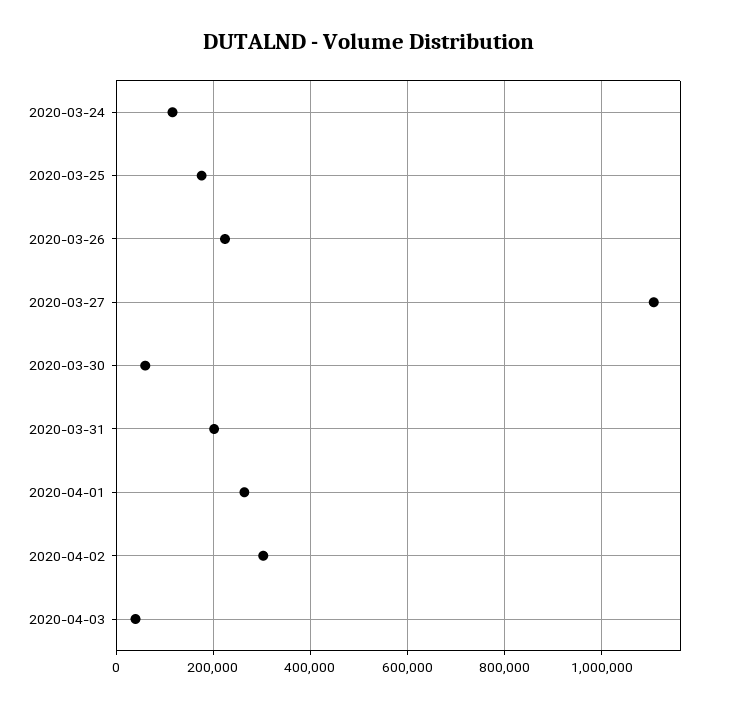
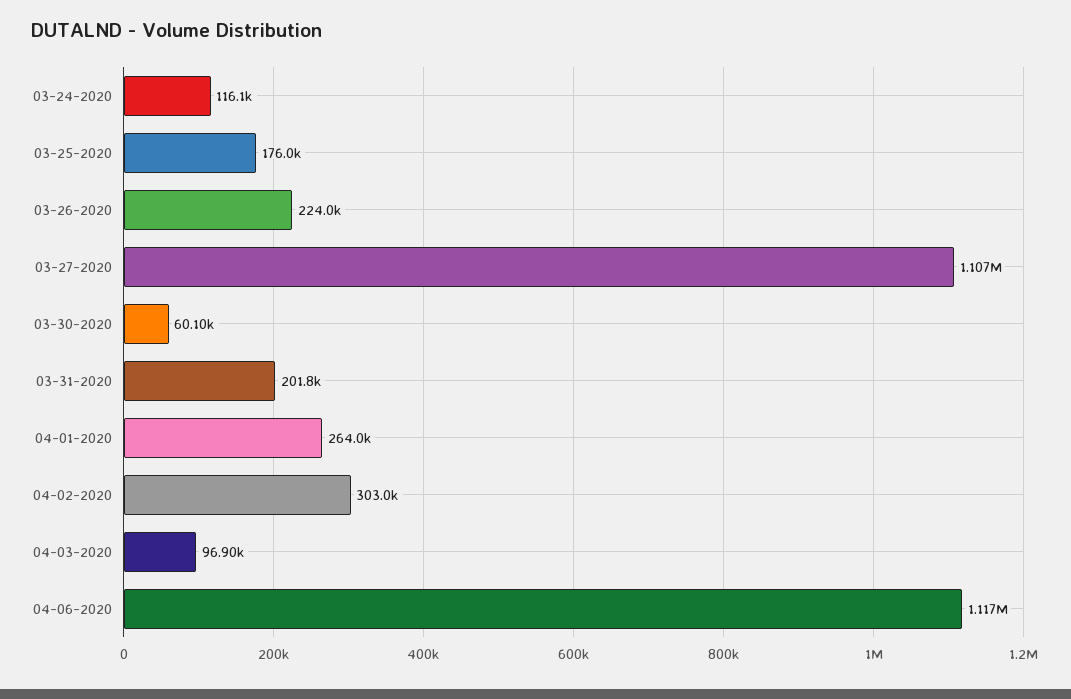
2020-04-03: 40000 -> 96900
04-06-2020: none -> 1117000

